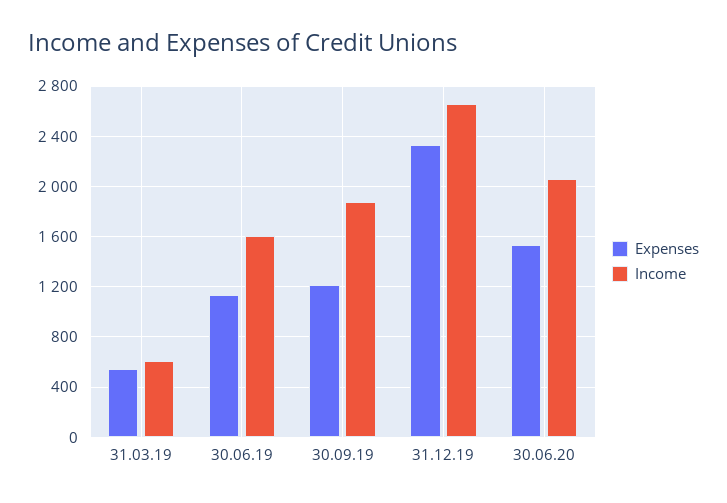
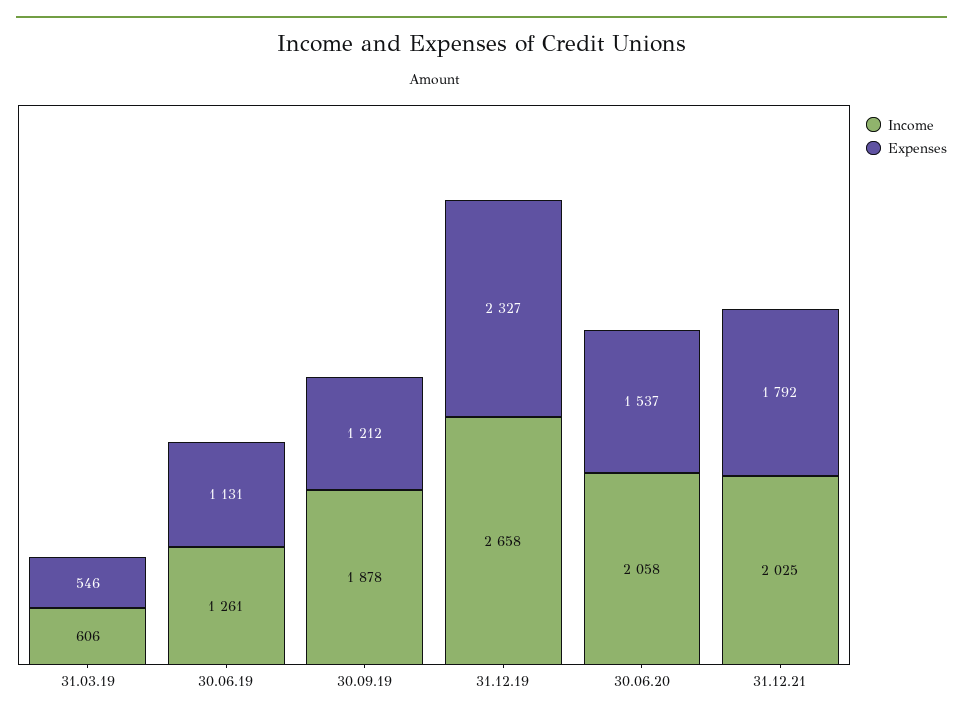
Income, 30.06.19: 1600 -> 1261
Income, 31.12.21: none -> 2025
Expenses, 31.12.21: none -> 1792

